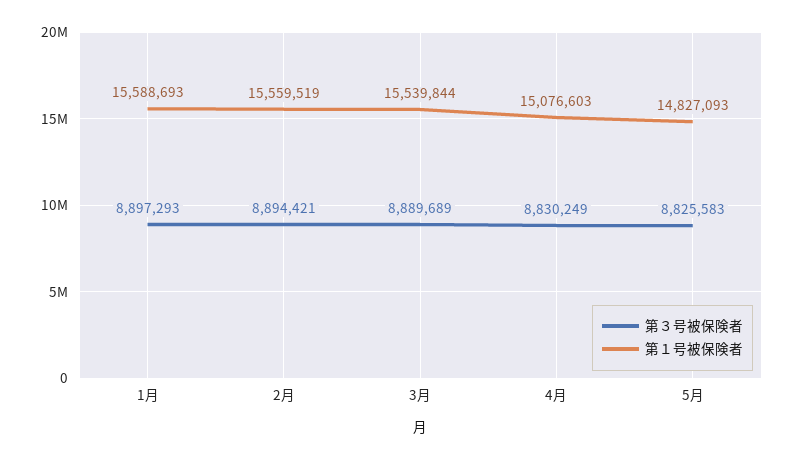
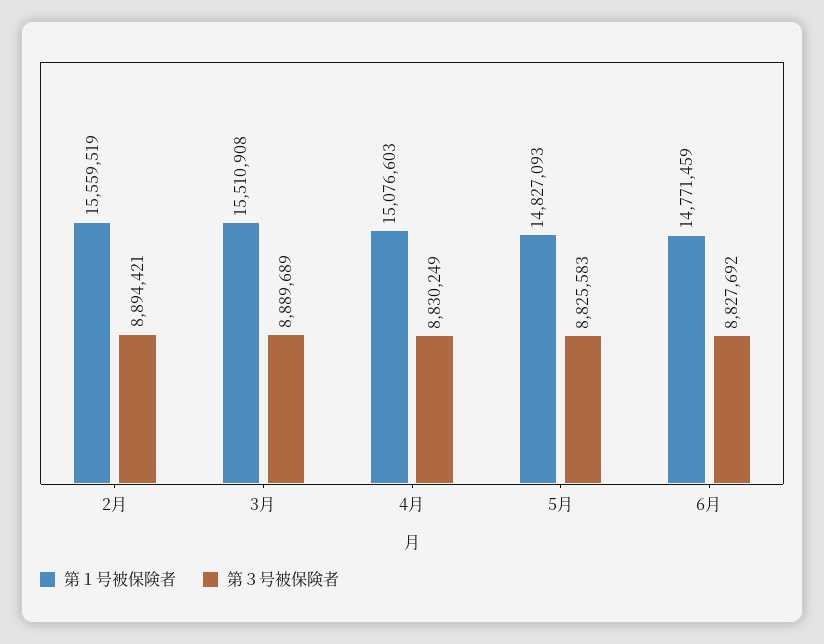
第３号被保険者, 1月: 8897293 -> none
第１号被保険者, 1月: 15588693 -> none
第１号被保険者, 3月: 15539844 -> 15510908
第１号被保険者, 6月: none -> 14771459
第３号被保険者, 6月: none -> 8827692

